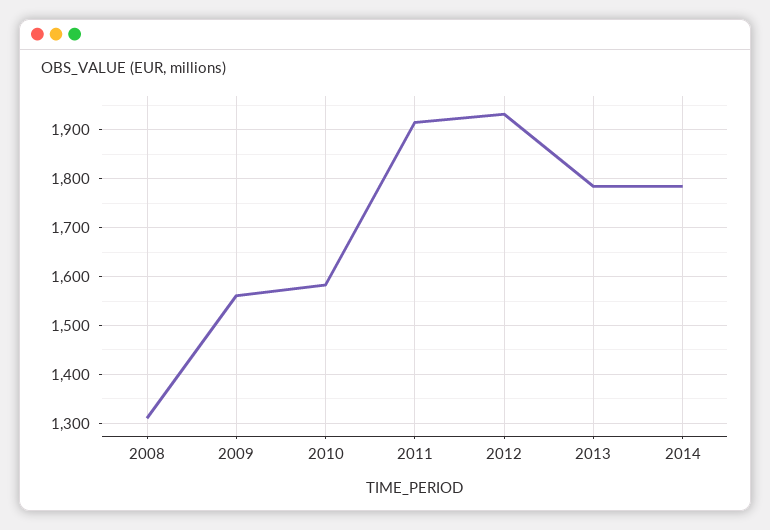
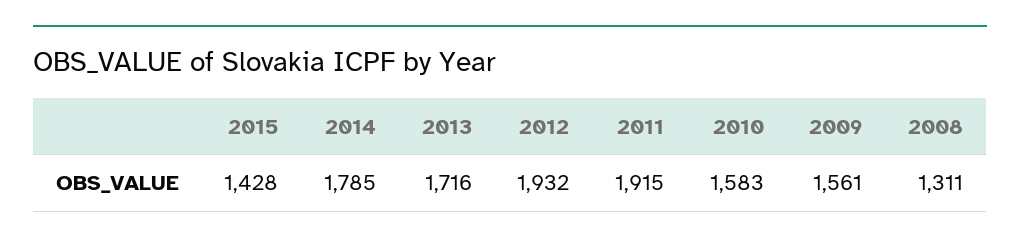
2013: 1780 -> 1716
2015: none -> 1428

